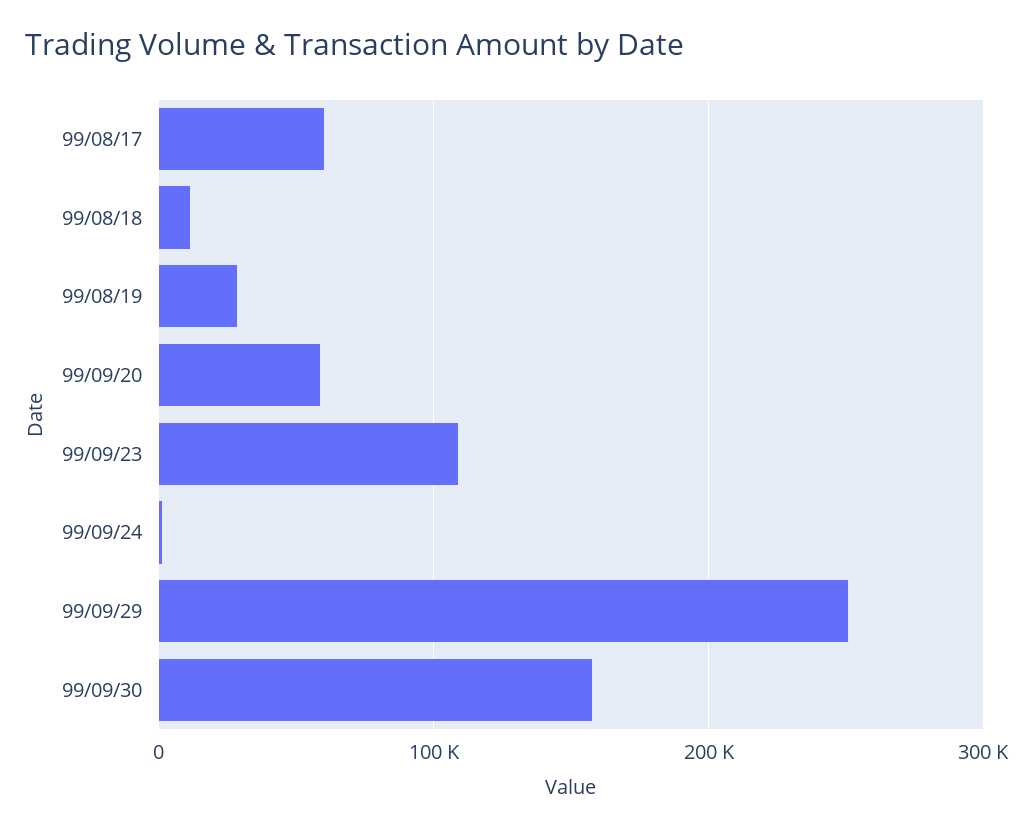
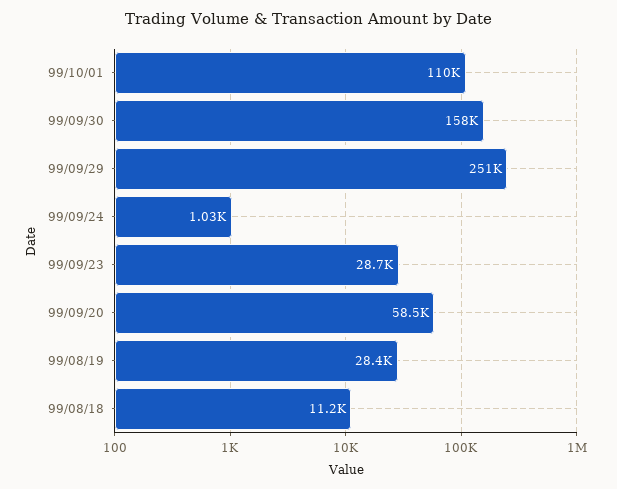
99/08/17: 60000 -> none
99/09/23: 110000 -> 28700
99/10/01: none -> 110000

